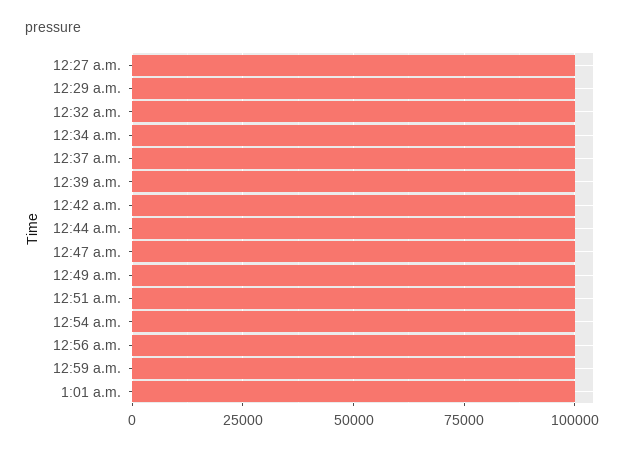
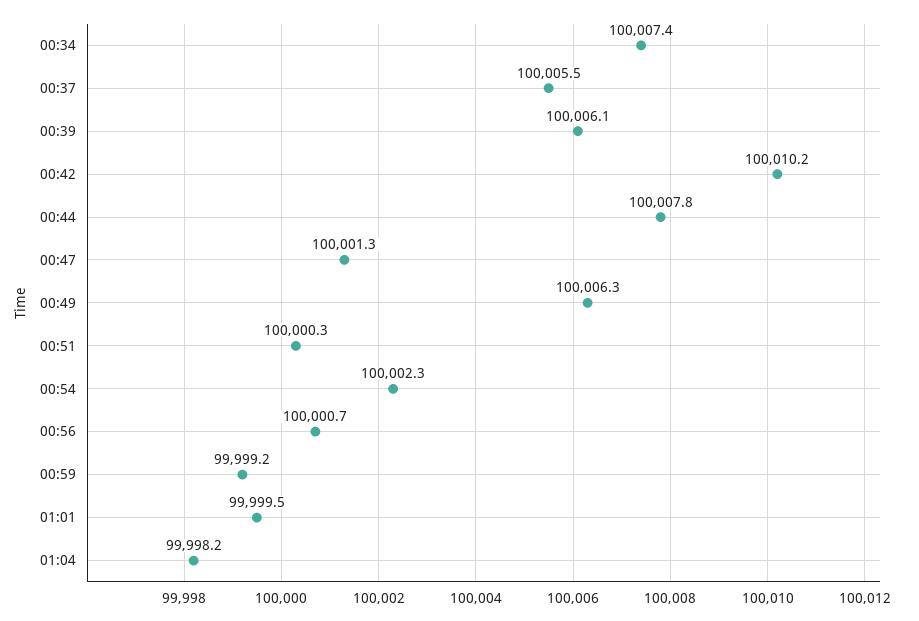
12:27 a.m.: 100000 -> none
12:29 a.m.: 100000 -> none
12:32 a.m.: 100000 -> none
01:04: none -> 99998.2

